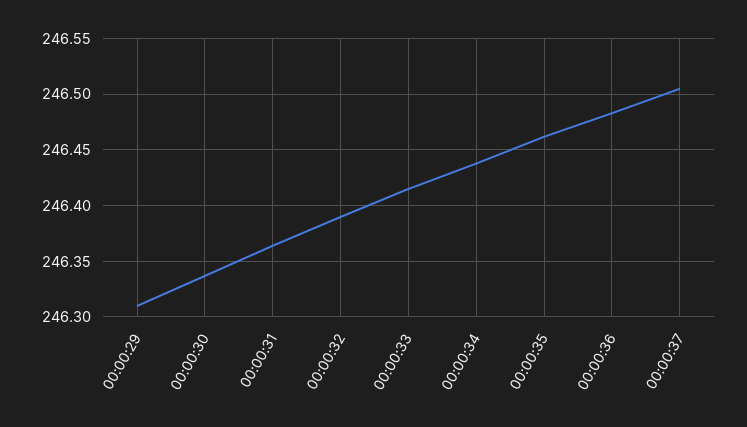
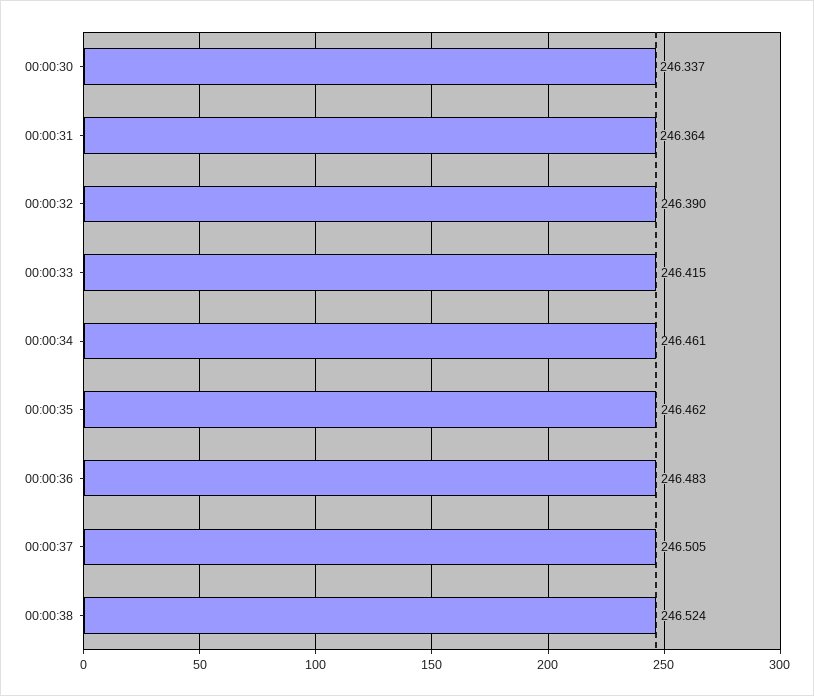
00:00:29: 246.31 -> none
00:00:34: 246.44 -> 246.461
00:00:38: none -> 246.524

